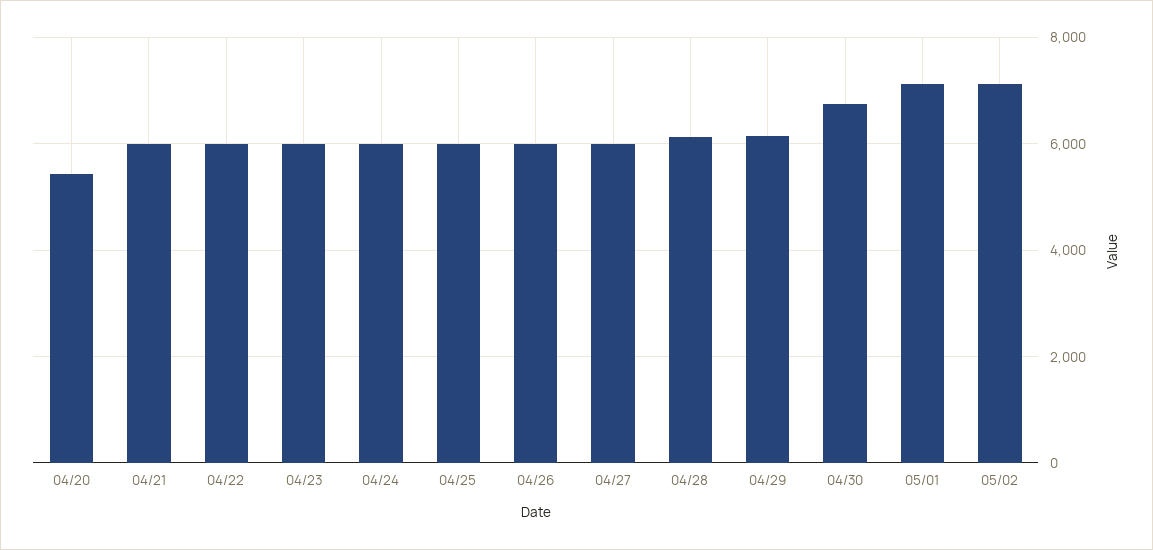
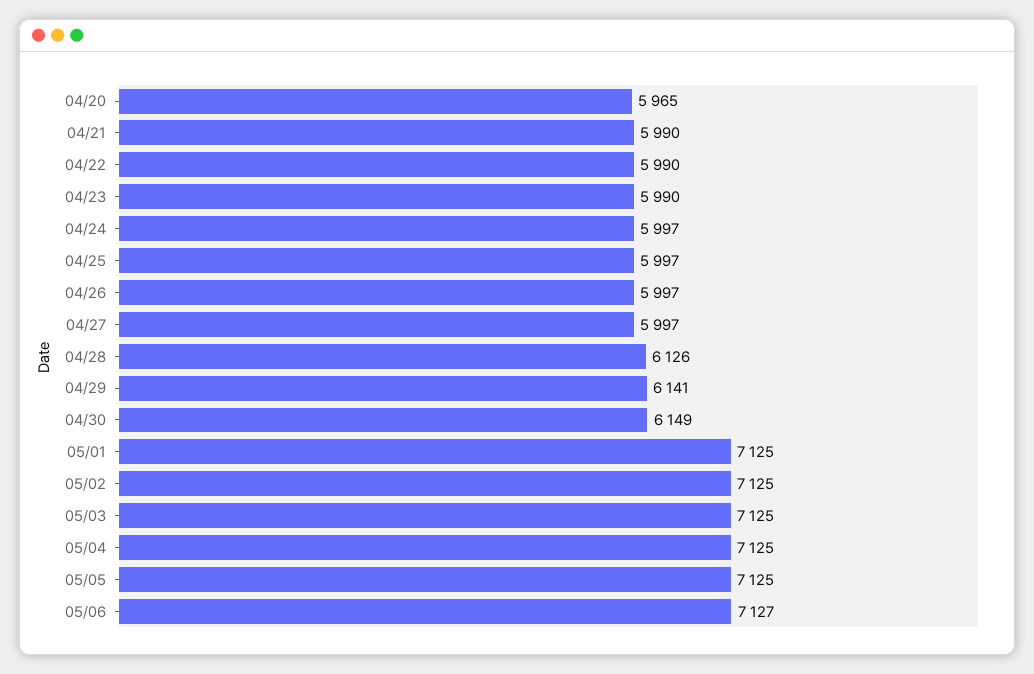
04/20: 5400 -> 5965
04/30: 6800 -> 6149
05/03: none -> 7125
05/04: none -> 7125
05/05: none -> 7125
05/06: none -> 7127

